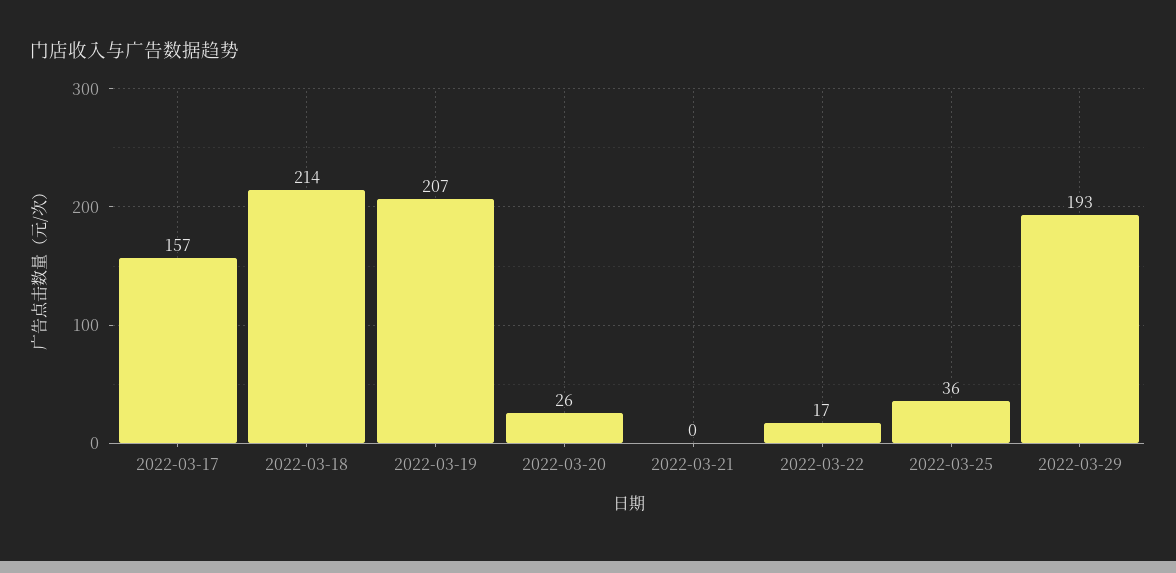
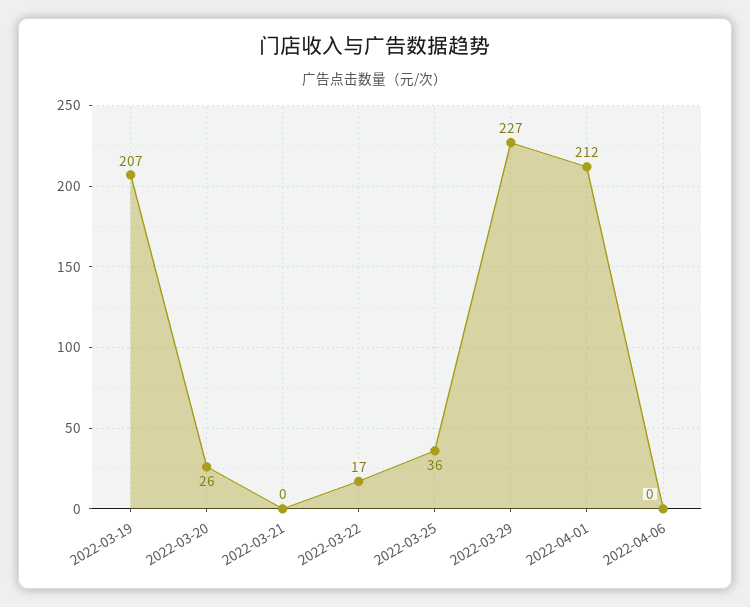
2022-03-17: 157 -> none
2022-03-18: 214 -> none
2022-03-29: 193 -> 227
2022-04-01: none -> 212
2022-04-06: none -> 0

